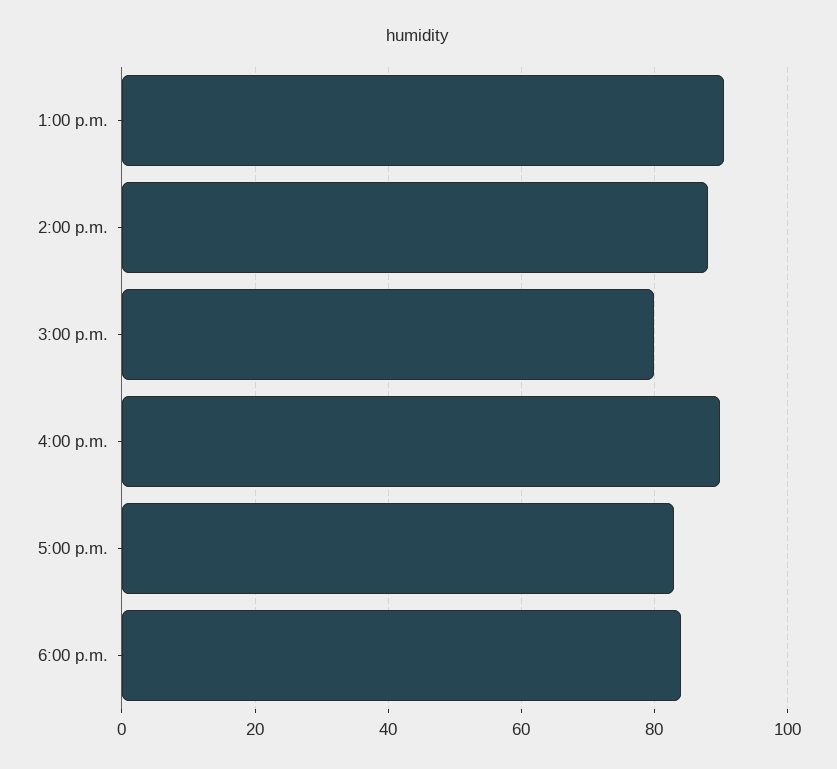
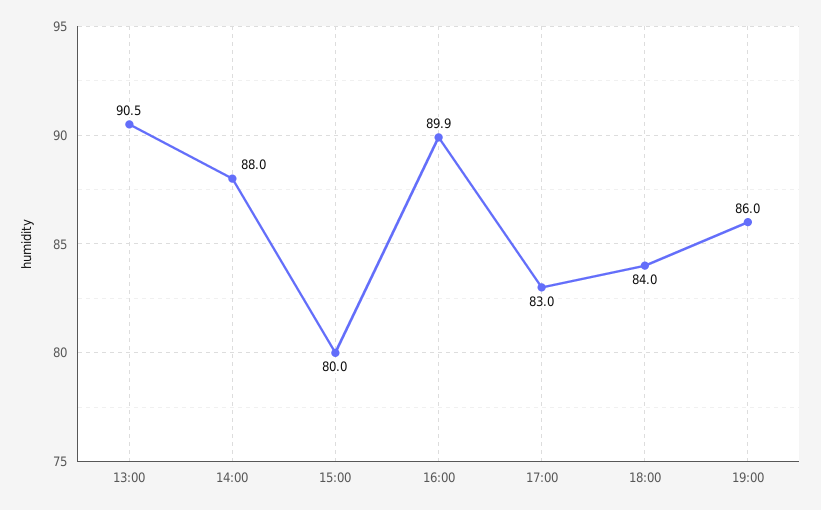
19:00: none -> 86

